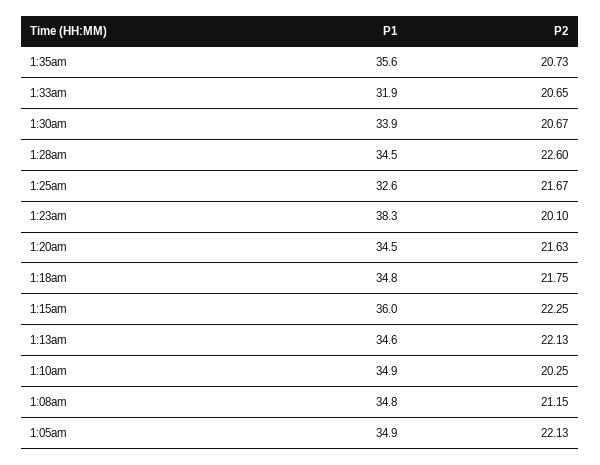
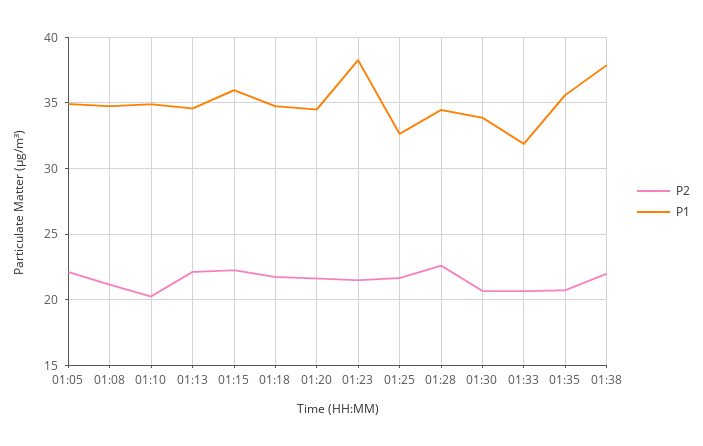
P2, 1:23am: 20.1 -> 21.5
P2, 01:38: none -> 22
P1, 01:38: none -> 38

